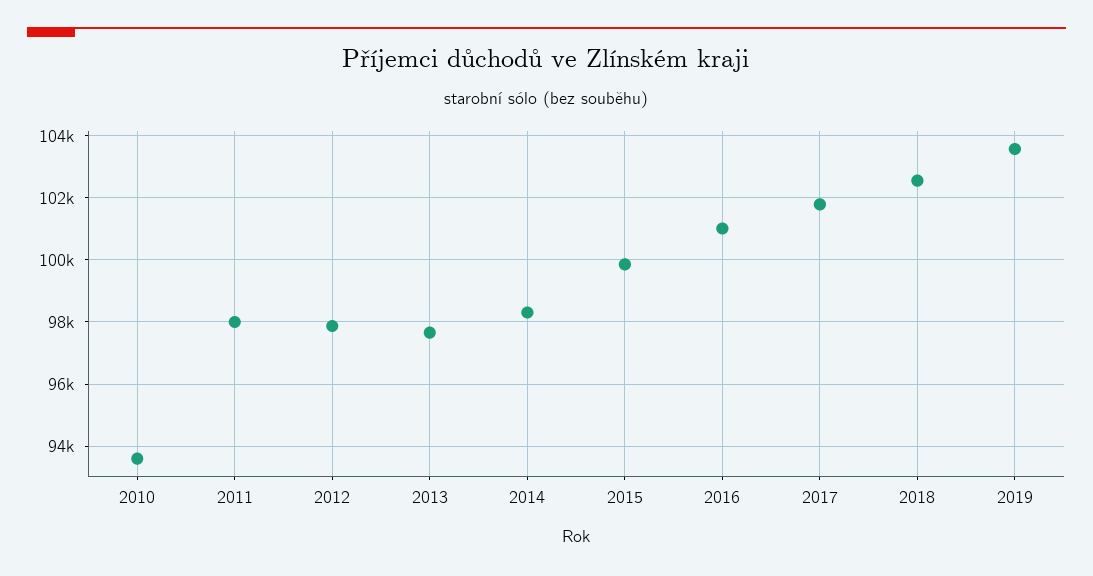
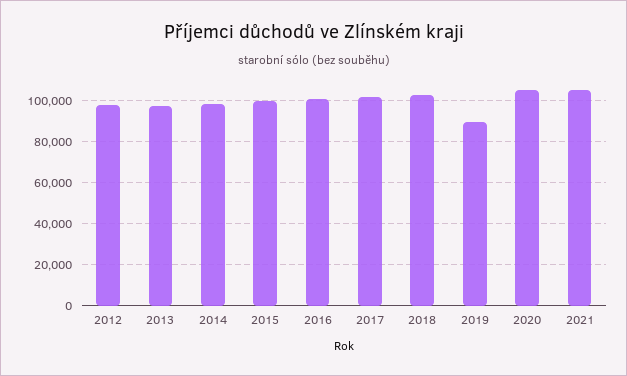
2010: 93600 -> none
2011: 98000 -> none
2019: 103600 -> 90000
2020: none -> 105000
2021: none -> 105000

